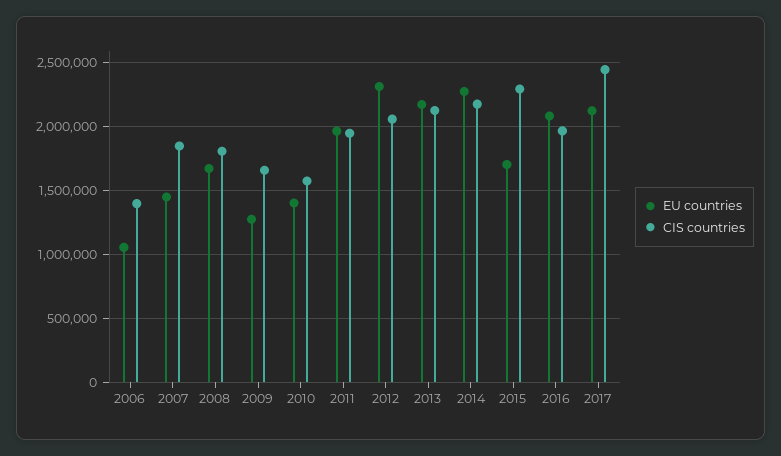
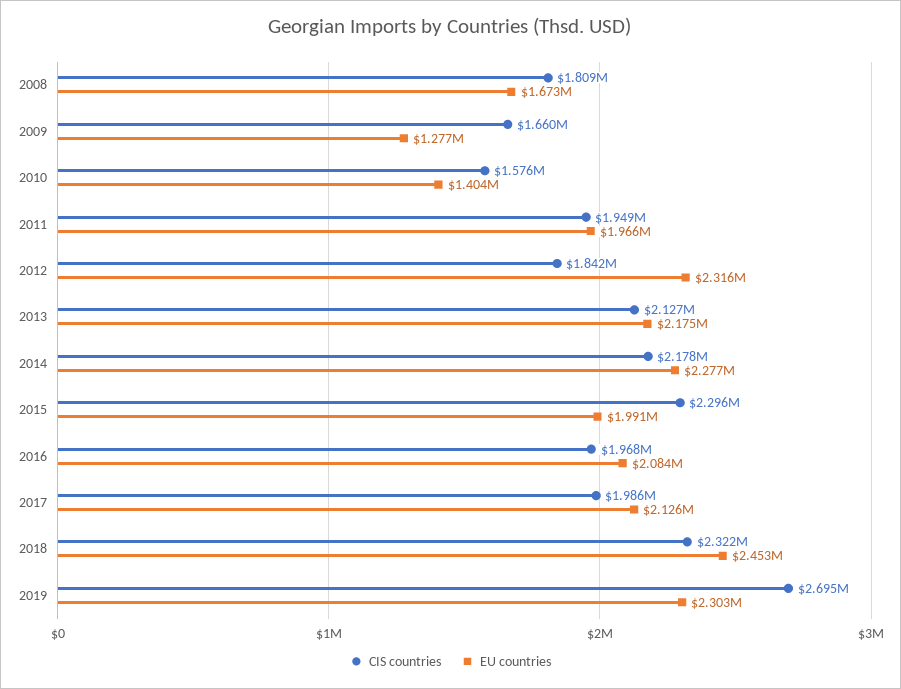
EU countries, 2006: 1050000 -> none
CIS countries, 2006: 1400000 -> none
EU countries, 2007: 1450000 -> none
CIS countries, 2007: 1850000 -> none
CIS countries, 2012: 2050000 -> 1842000
EU countries, 2015: 1700000 -> 1991000
CIS countries, 2017: 2450000 -> 1986000
CIS countries, 2018: none -> 2322000
EU countries, 2018: none -> 2453000
CIS countries, 2019: none -> 2695000
EU countries, 2019: none -> 2303000

